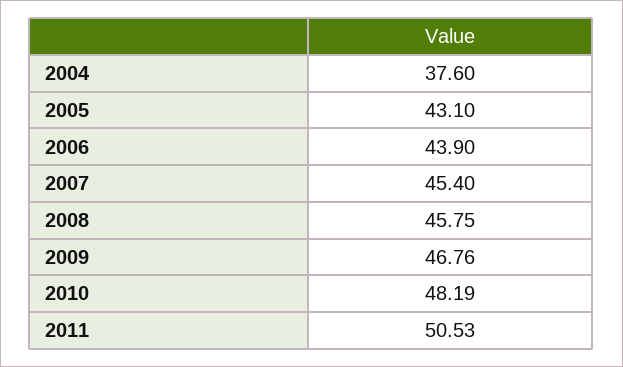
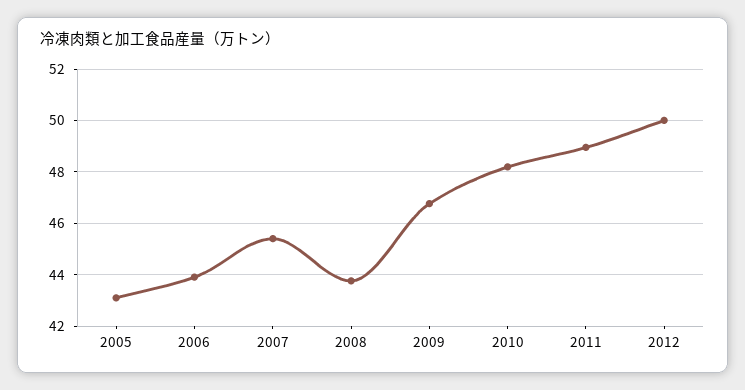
2004: 37.6 -> none
2008: 45.75 -> 43.75
2011: 50.53 -> 49
2012: none -> 50

